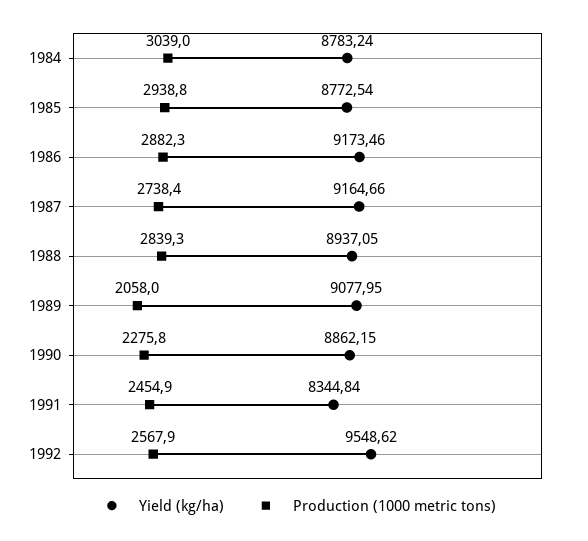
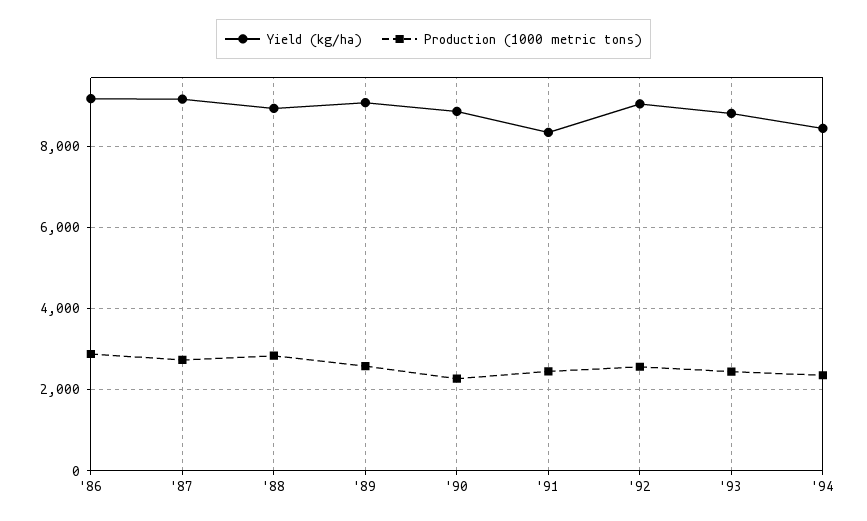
Yield (kg/ha), 1984: 8783.24 -> none
Production (1000 metric tons), 1984: 3039 -> none
Yield (kg/ha), 1985: 8772.54 -> none
Production (1000 metric tons), 1985: 2938.8 -> none
Production (1000 metric tons), 1989: 2058 -> 2600
Yield (kg/ha), 1992: 9548.62 -> 9000
Yield (kg/ha), '93: none -> 8800
Production (1000 metric tons), '93: none -> 2400
Yield (kg/ha), '94: none -> 8400
Production (1000 metric tons), '94: none -> 2400

